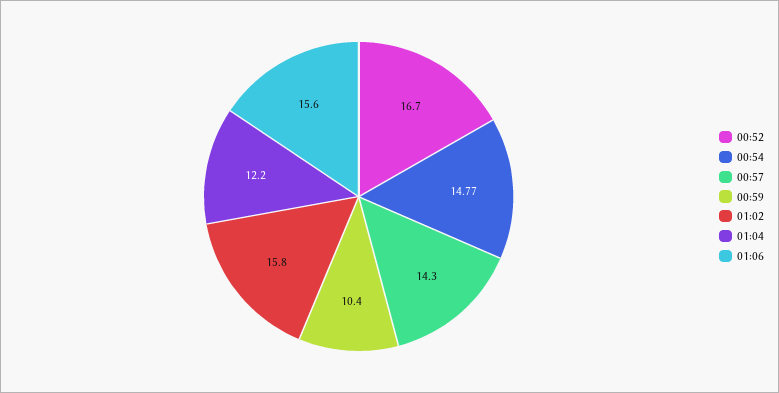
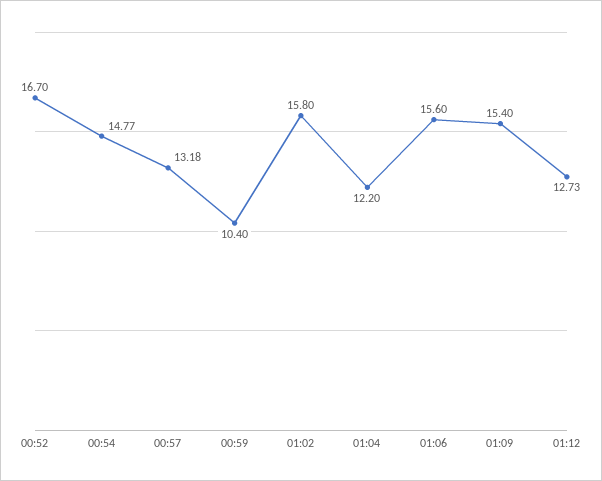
00:57: 14.3 -> 13.18
01:09: none -> 15.4
01:12: none -> 12.73

